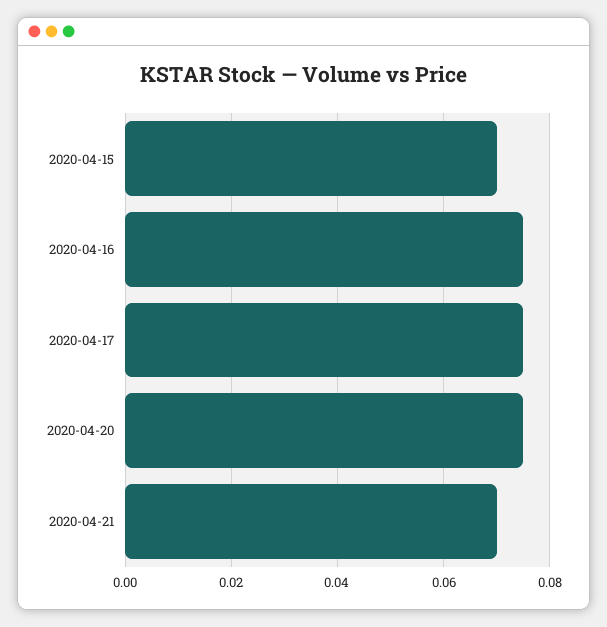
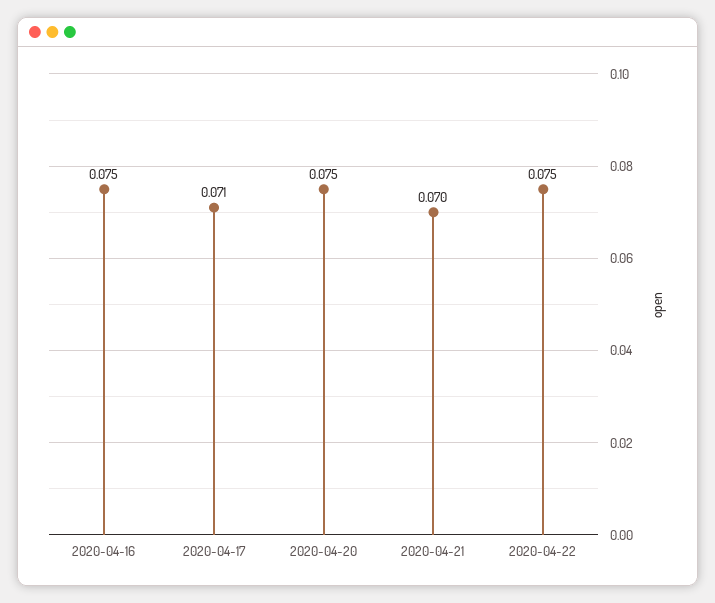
2020-04-15: 0.07 -> none
2020-04-17: 0.075 -> 0.071
2020-04-22: none -> 0.075

